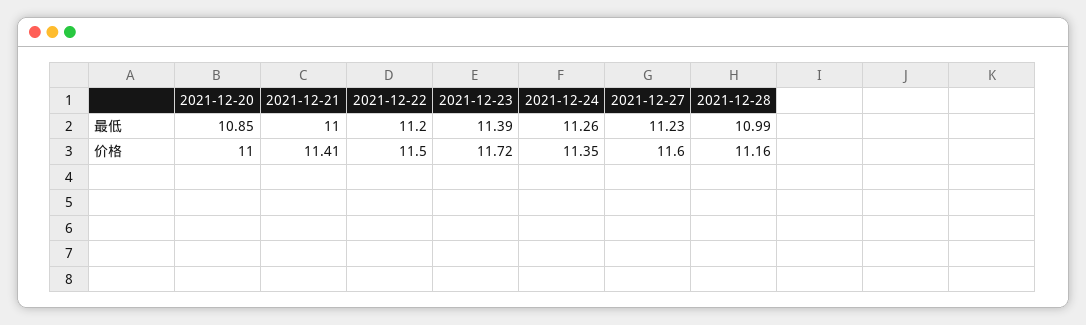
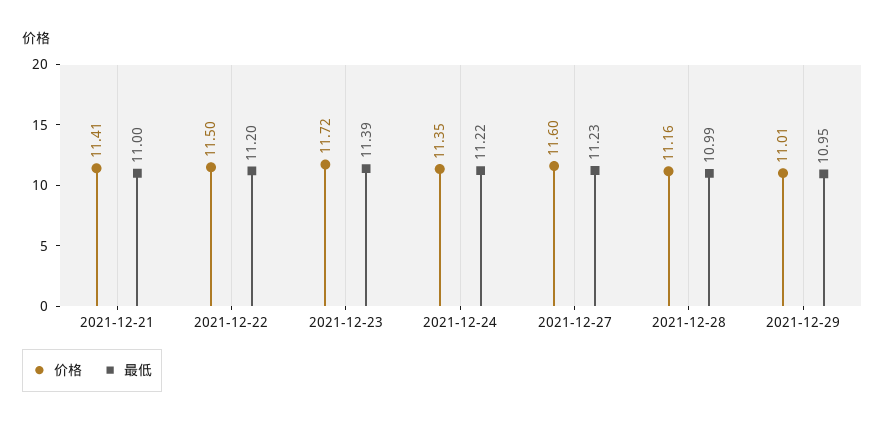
最低, 2021-12-20: 10.85 -> none
最低, 2021-12-24: 11.26 -> 11.22
价格, 2021-12-20: 11 -> none
价格, 2021-12-29: none -> 11.01
最低, 2021-12-29: none -> 10.95

